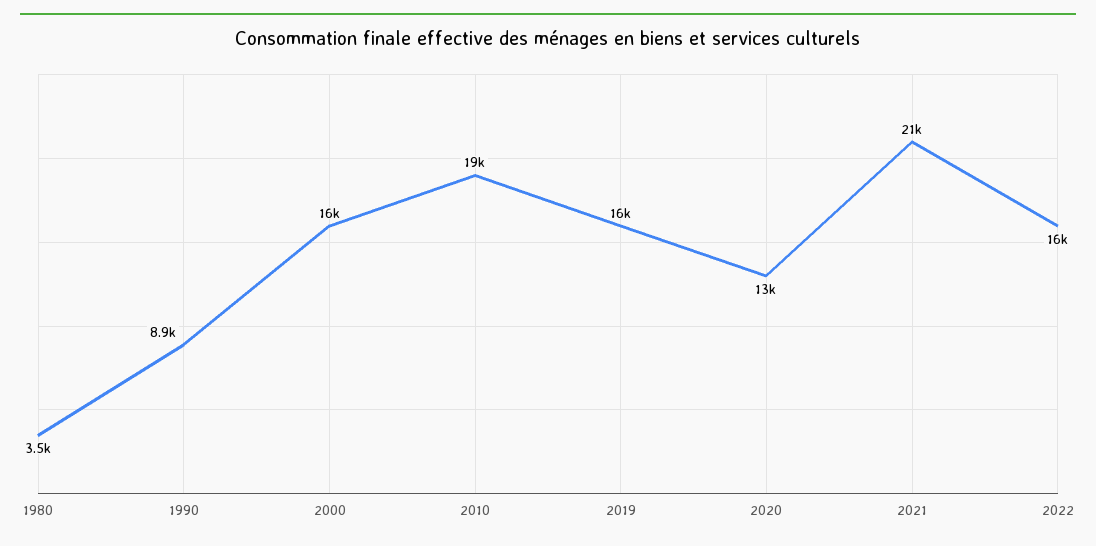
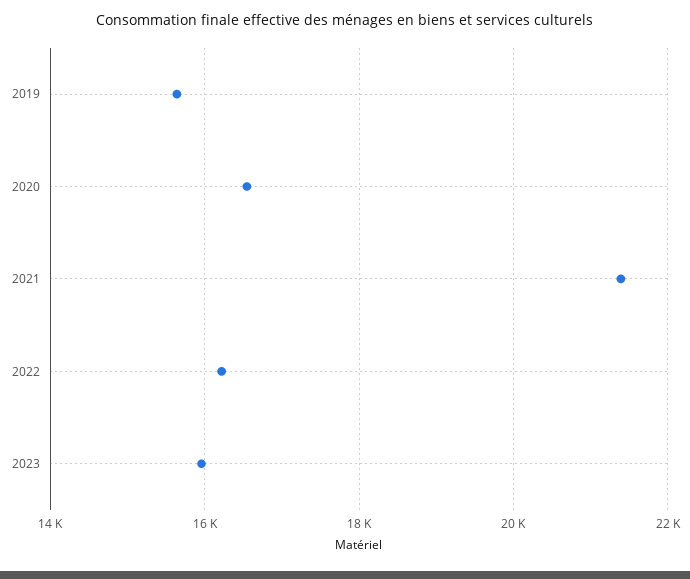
1980: 3500 -> none
1990: 8900 -> none
2000: 16000 -> none
2010: 19000 -> none
2020: 13000 -> 16600
2023: none -> 16000

